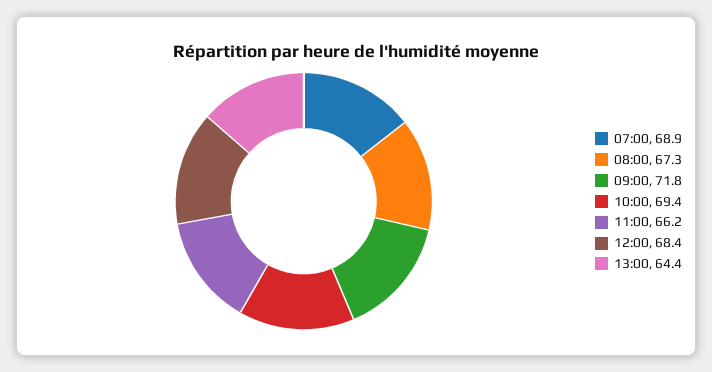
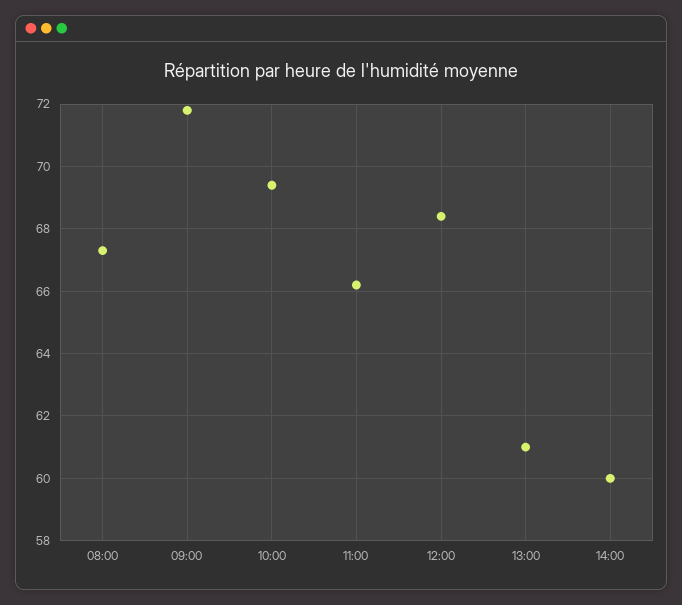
07:00: 68.9 -> none
13:00: 64.4 -> 61
14:00: none -> 60

